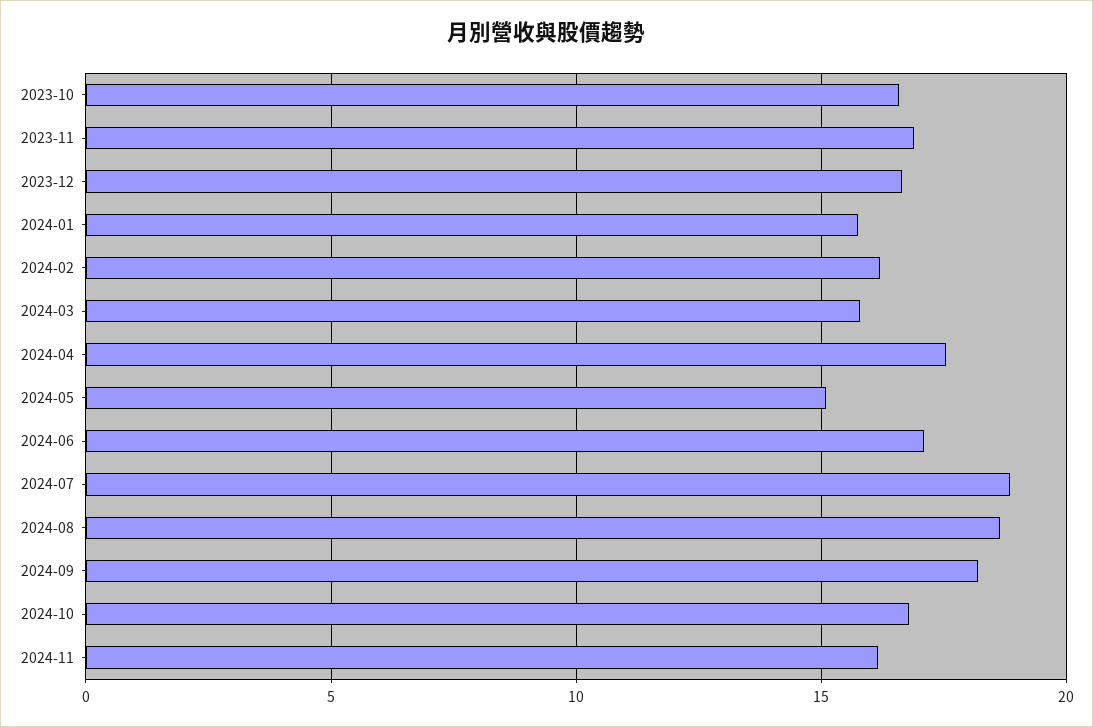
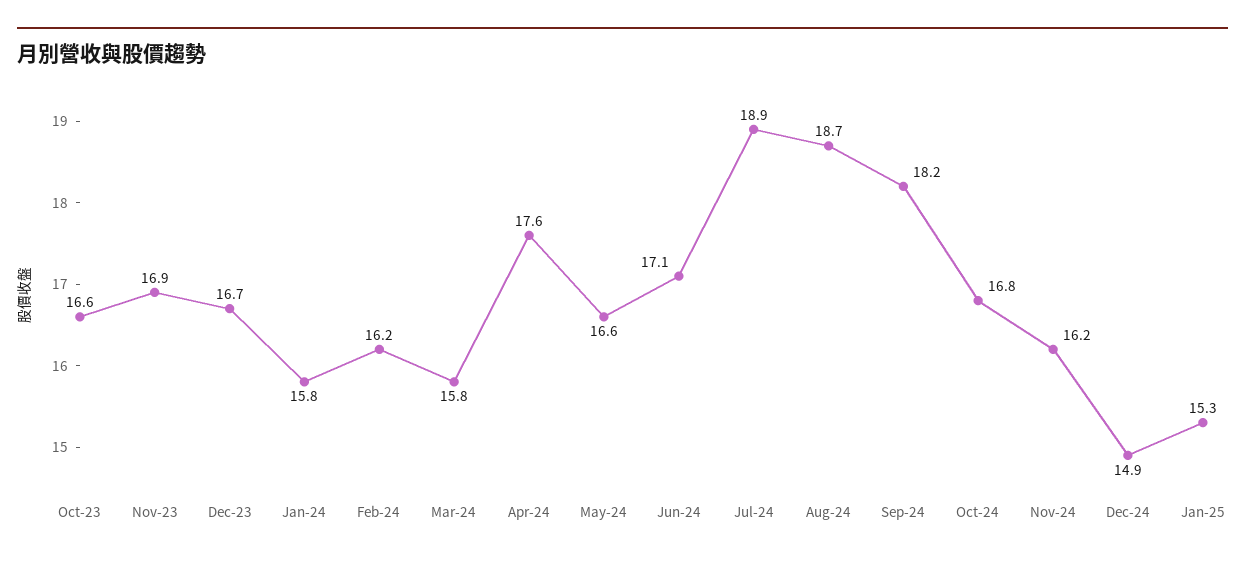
2024-05: 15 -> 16.6
Dec-24: none -> 14.9
Jan-25: none -> 15.3

